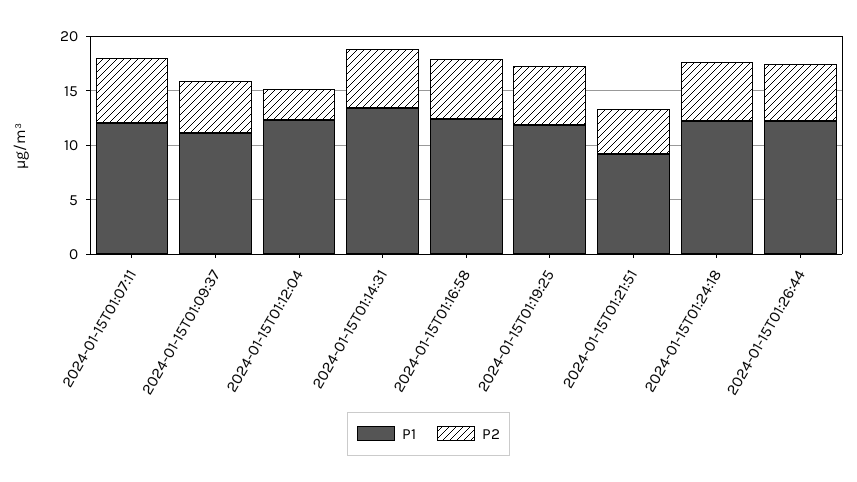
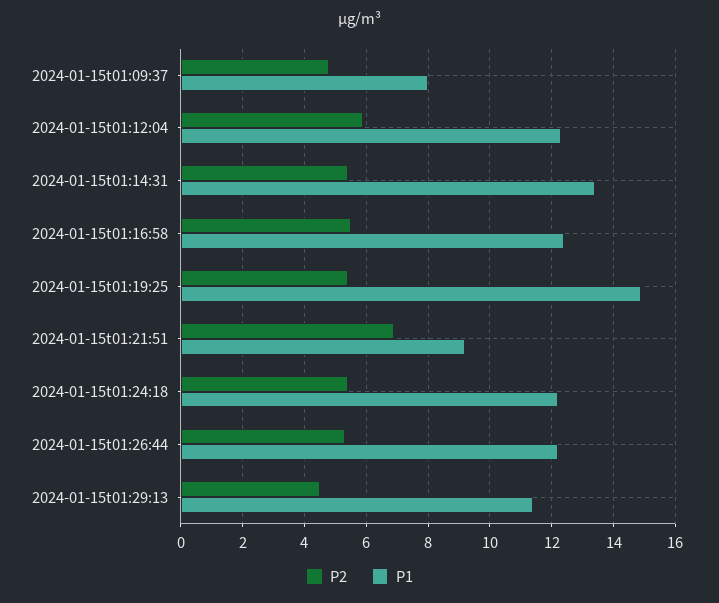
P1, 2024-01-15T01:07:11: 12 -> none
P2, 2024-01-15T01:07:11: 6 -> none
P1, 2024-01-15T01:09:37: 11 -> 8
P2, 2024-01-15T01:12:04: 3 -> 6
P1, 2024-01-15T01:19:25: 12 -> 15
P2, 2024-01-15T01:21:51: 4 -> 7
P2, 2024-01-15t01:29:13: none -> 4.5
P1, 2024-01-15t01:29:13: none -> 11.5

